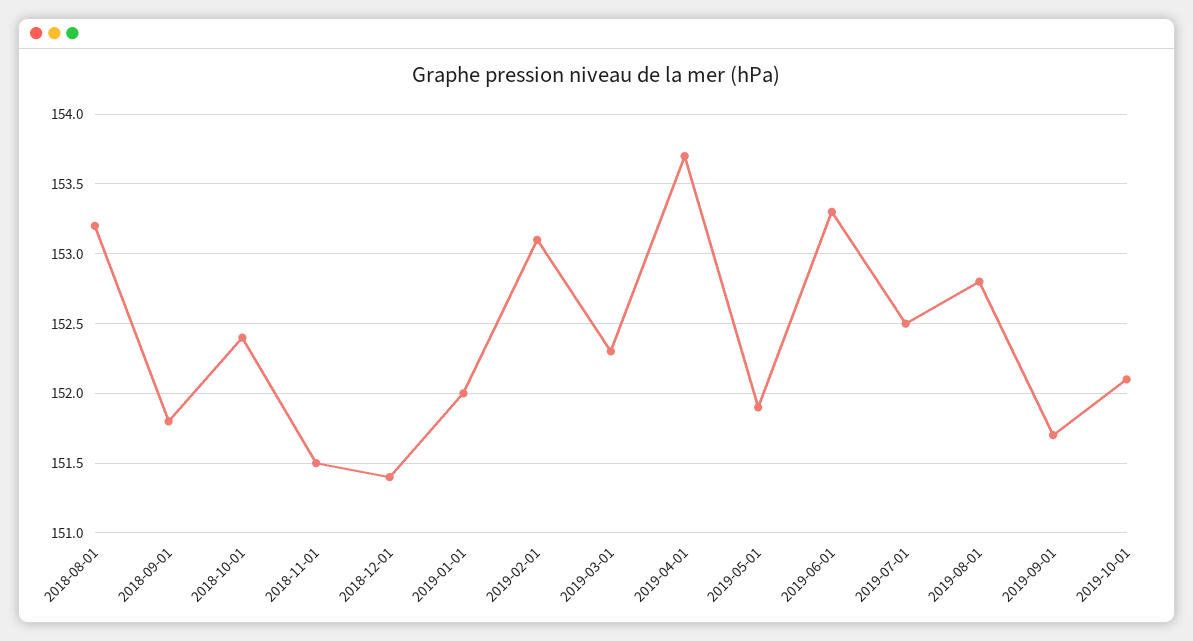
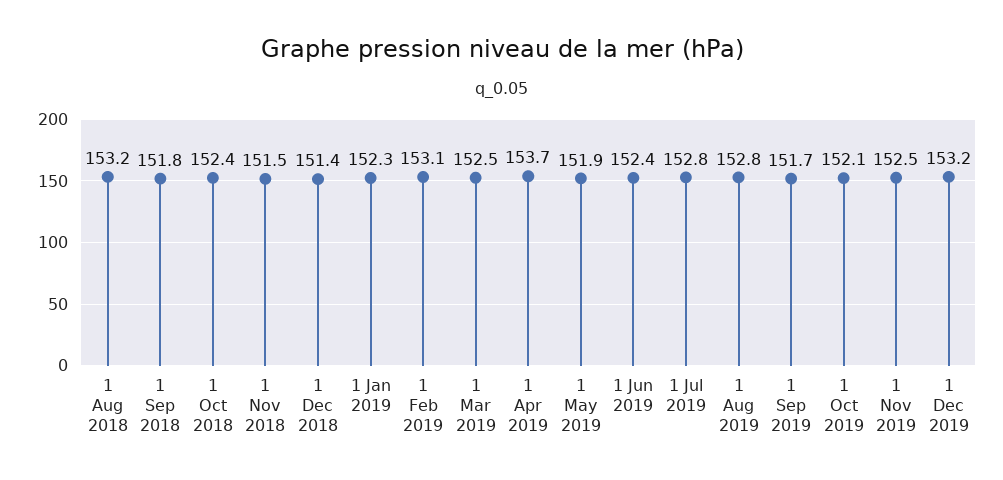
2019-01-01: 152 -> 152.3
2019-03-01: 152.3 -> 152.5
2019-06-01: 153.3 -> 152.4
2019-07-01: 152.5 -> 152.8
1 Nov 2019: none -> 152.5
1 Dec 2019: none -> 153.2

